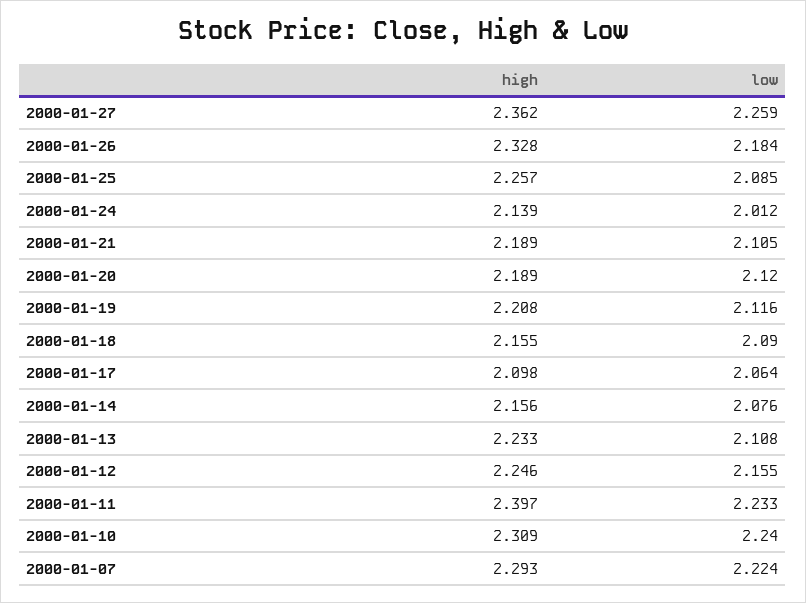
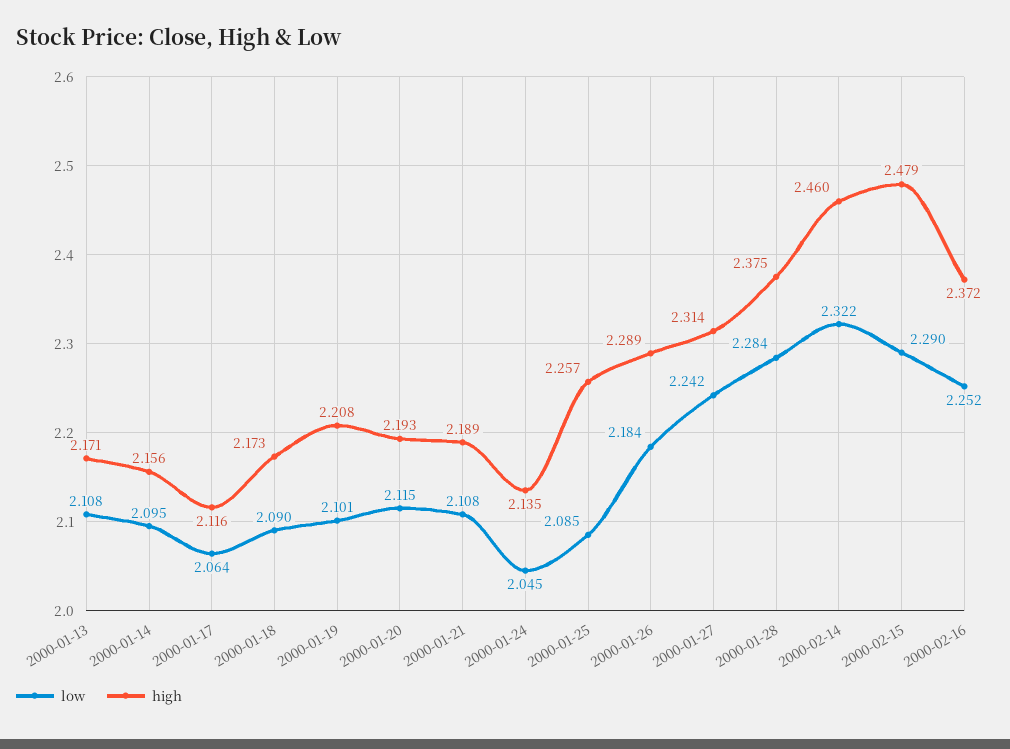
high, 2000-01-27: 2.362 -> 2.314
low, 2000-01-27: 2.259 -> 2.242
high, 2000-01-26: 2.328 -> 2.289
high, 2000-01-24: 2.139 -> 2.135
low, 2000-01-24: 2.012 -> 2.045
low, 2000-01-21: 2.105 -> 2.108
high, 2000-01-20: 2.189 -> 2.193
low, 2000-01-20: 2.12 -> 2.115
low, 2000-01-19: 2.116 -> 2.101
high, 2000-01-18: 2.155 -> 2.173
high, 2000-01-17: 2.098 -> 2.116
low, 2000-01-14: 2.076 -> 2.095
high, 2000-01-13: 2.233 -> 2.171
high, 2000-01-12: 2.246 -> none
low, 2000-01-12: 2.155 -> none
high, 2000-01-11: 2.397 -> none
low, 2000-01-11: 2.233 -> none
high, 2000-01-10: 2.309 -> none
low, 2000-01-10: 2.24 -> none
high, 2000-01-07: 2.293 -> none
low, 2000-01-07: 2.224 -> none
low, 2000-01-28: none -> 2.284
high, 2000-01-28: none -> 2.375
low, 2000-02-14: none -> 2.322
high, 2000-02-14: none -> 2.46
low, 2000-02-15: none -> 2.29
high, 2000-02-15: none -> 2.479
low, 2000-02-16: none -> 2.252
high, 2000-02-16: none -> 2.372

